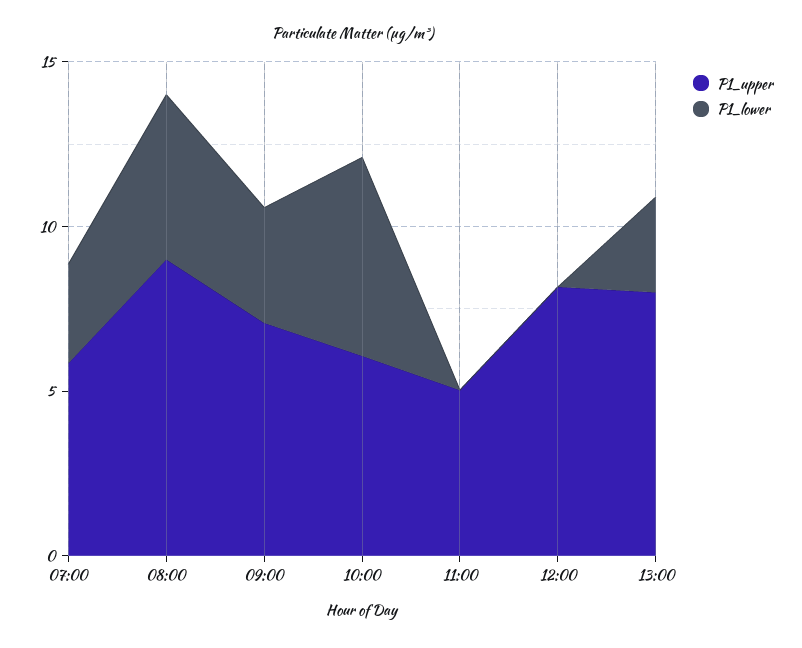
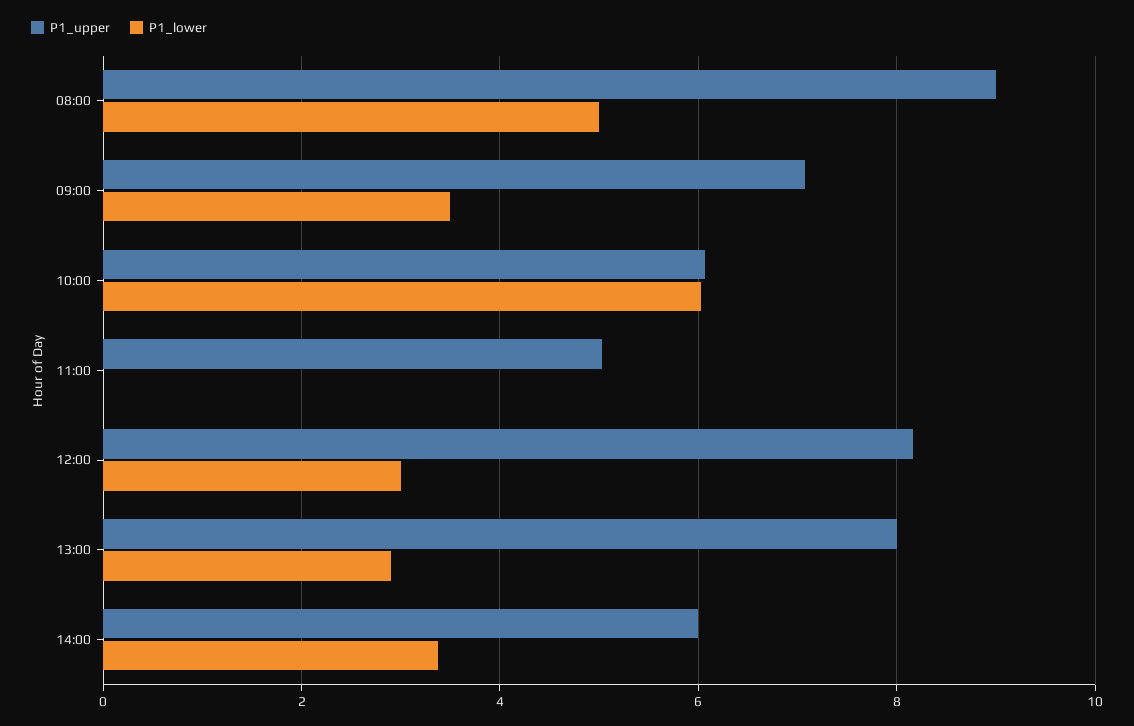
P1_upper, 07:00: 6 -> none
P1_lower, 07:00: 3 -> none
P1_lower, 12:00: 0 -> 3
P1_upper, 14:00: none -> 6
P1_lower, 14:00: none -> 3.4

